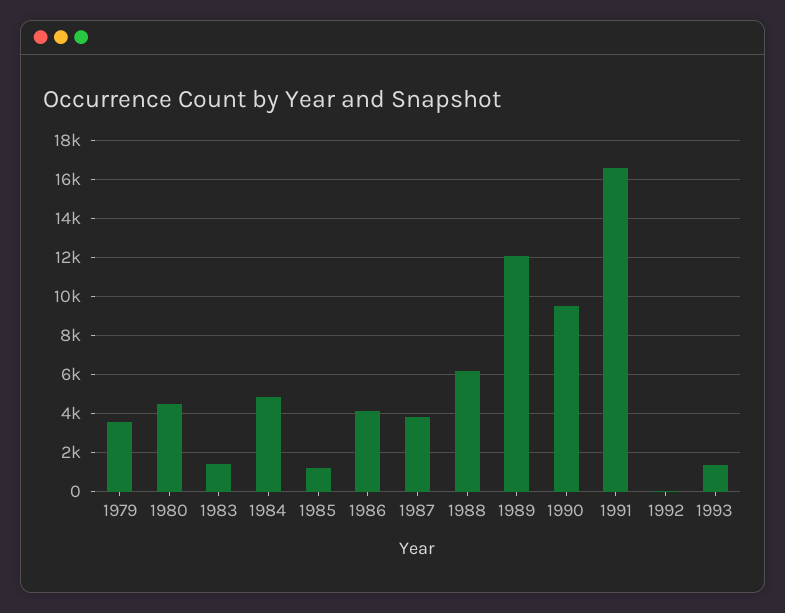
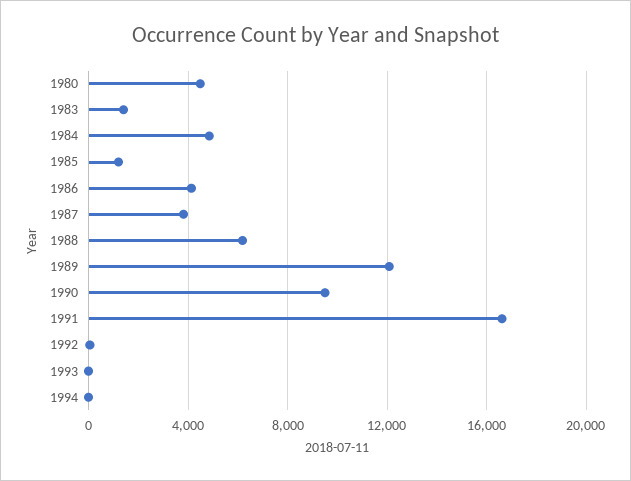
1979: 3500 -> none
1993: 1500 -> 0
1994: none -> 0

